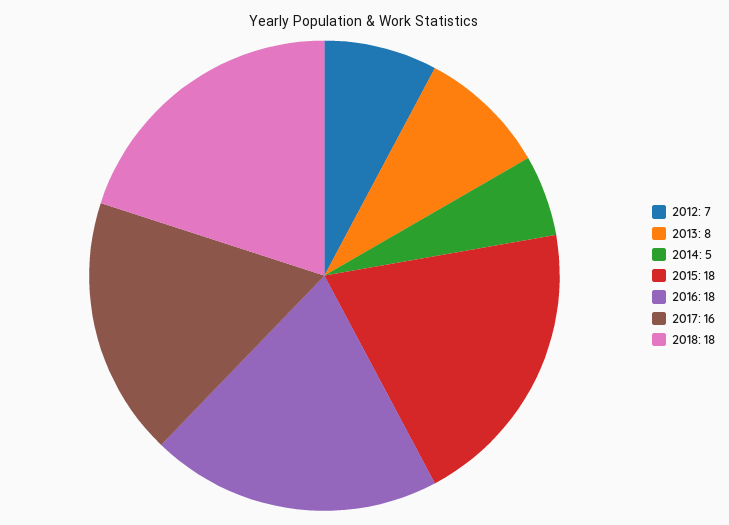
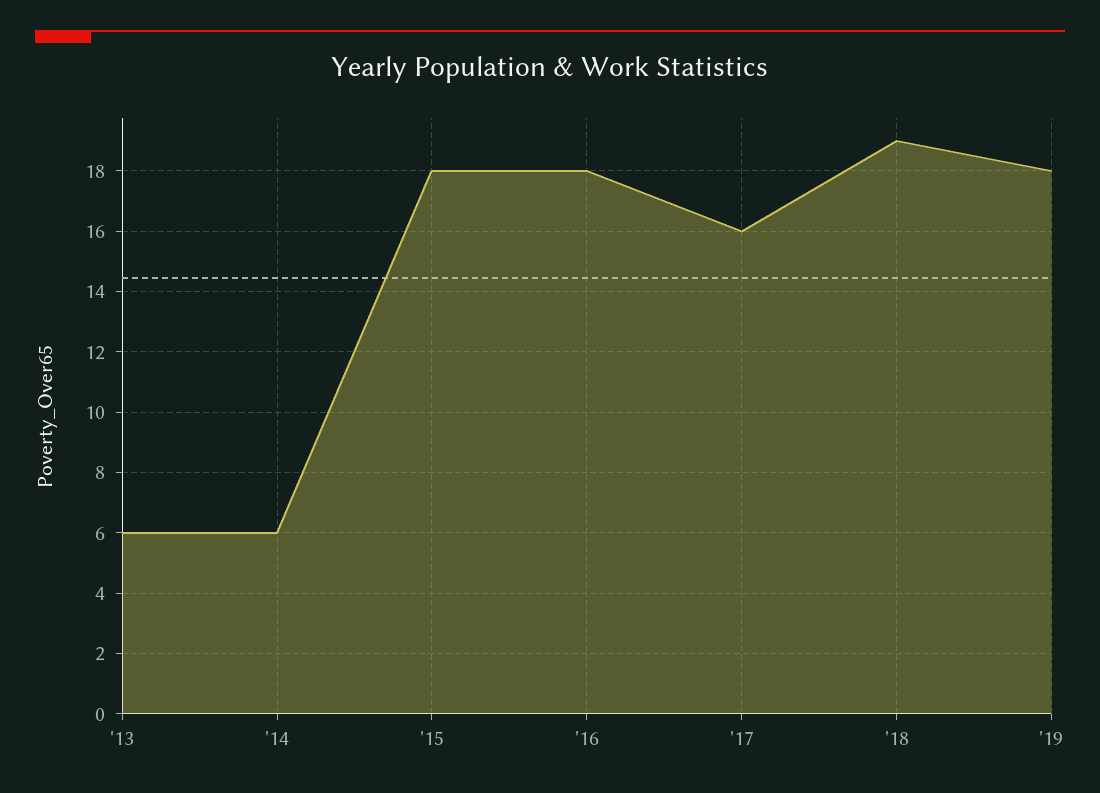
2012: 7 -> none
2013: 8 -> 6
2014: 5 -> 6
2018: 18 -> 19
'19: none -> 18

